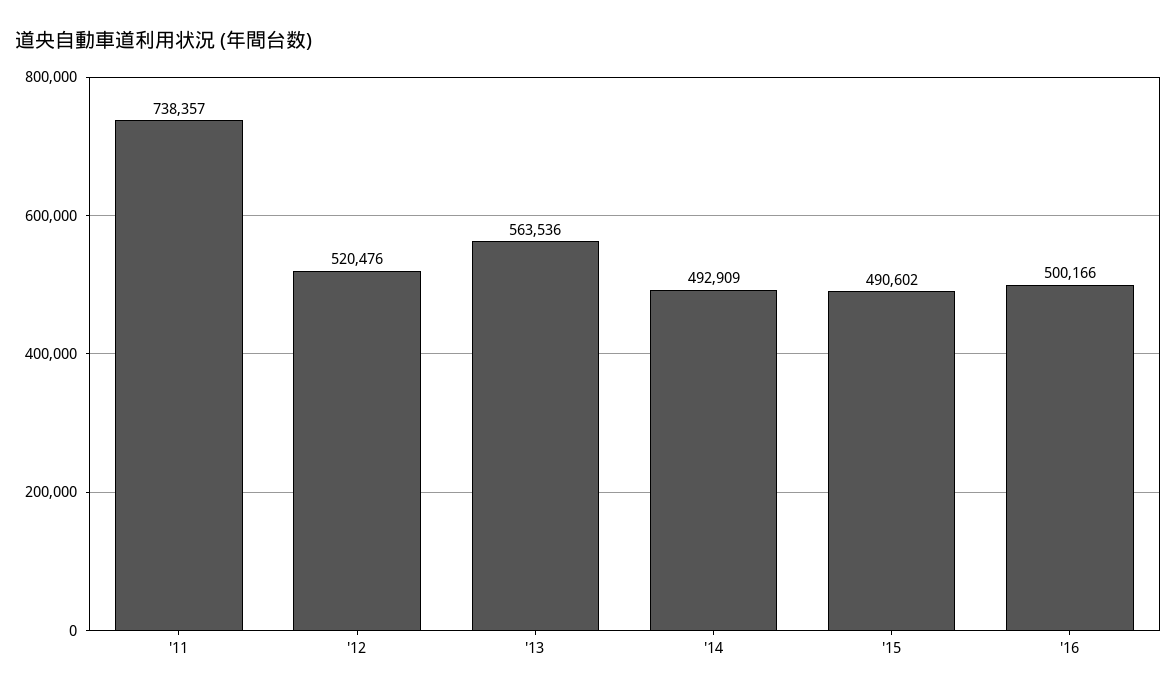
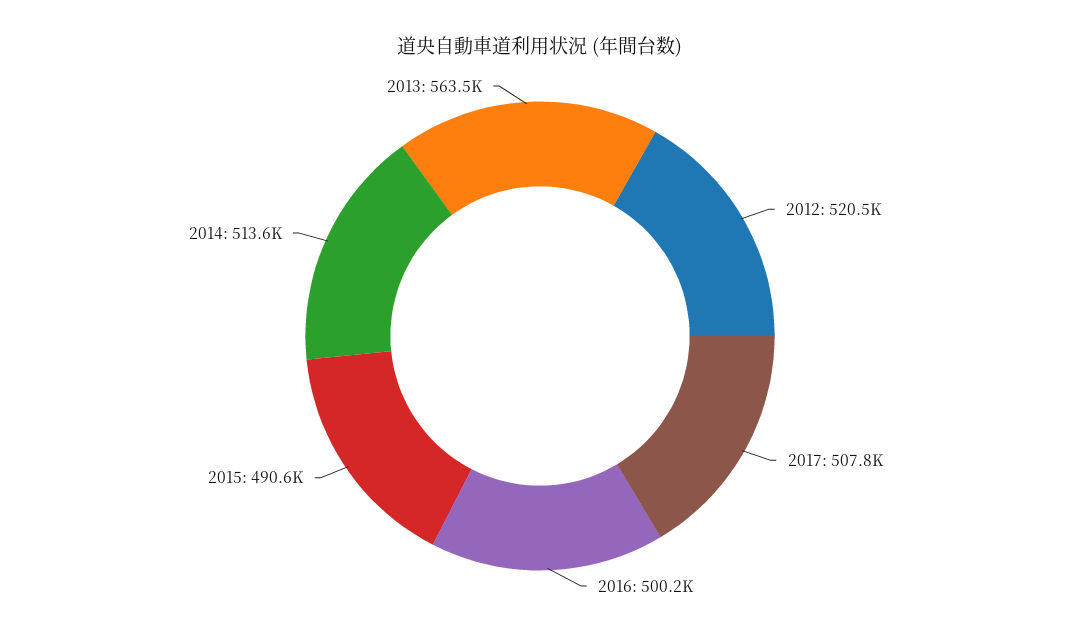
'11: 738357 -> none
'14: 492909 -> 513600
2017: none -> 507800

